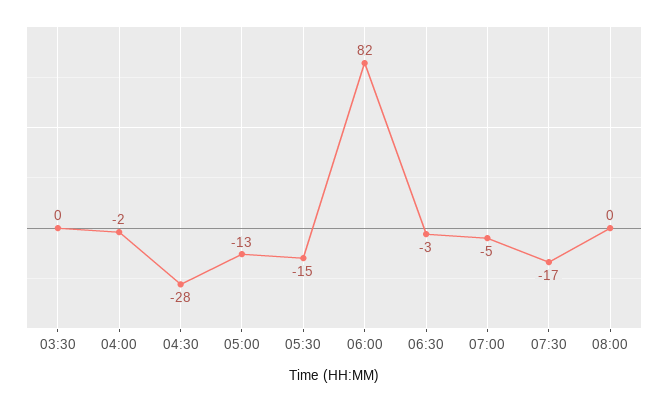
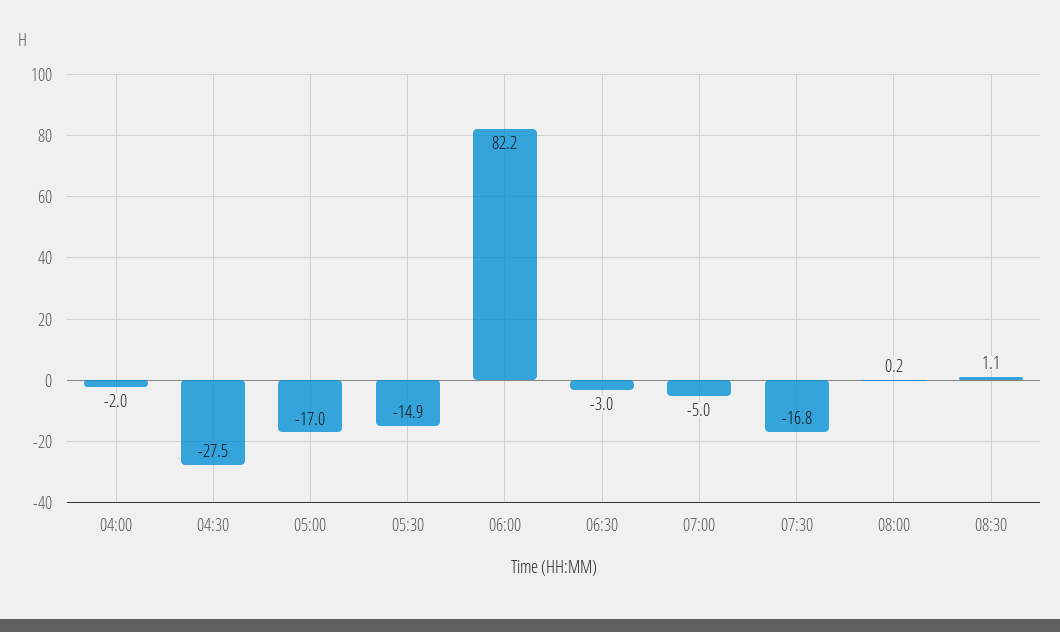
03:30: 0 -> none
05:00: -13 -> -17
08:30: none -> 1.1

